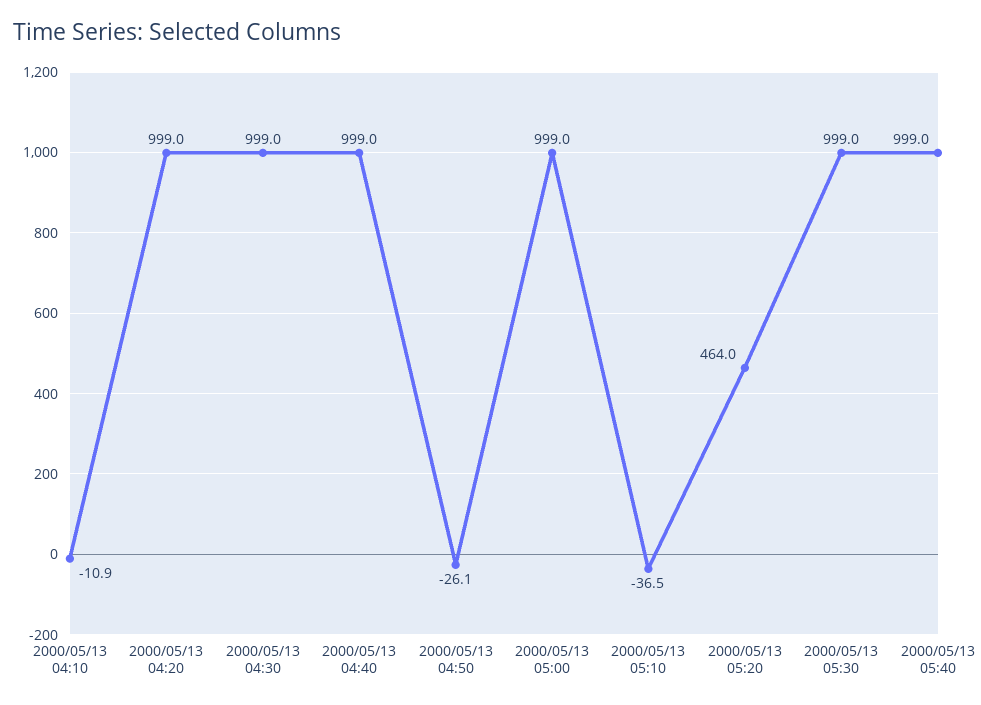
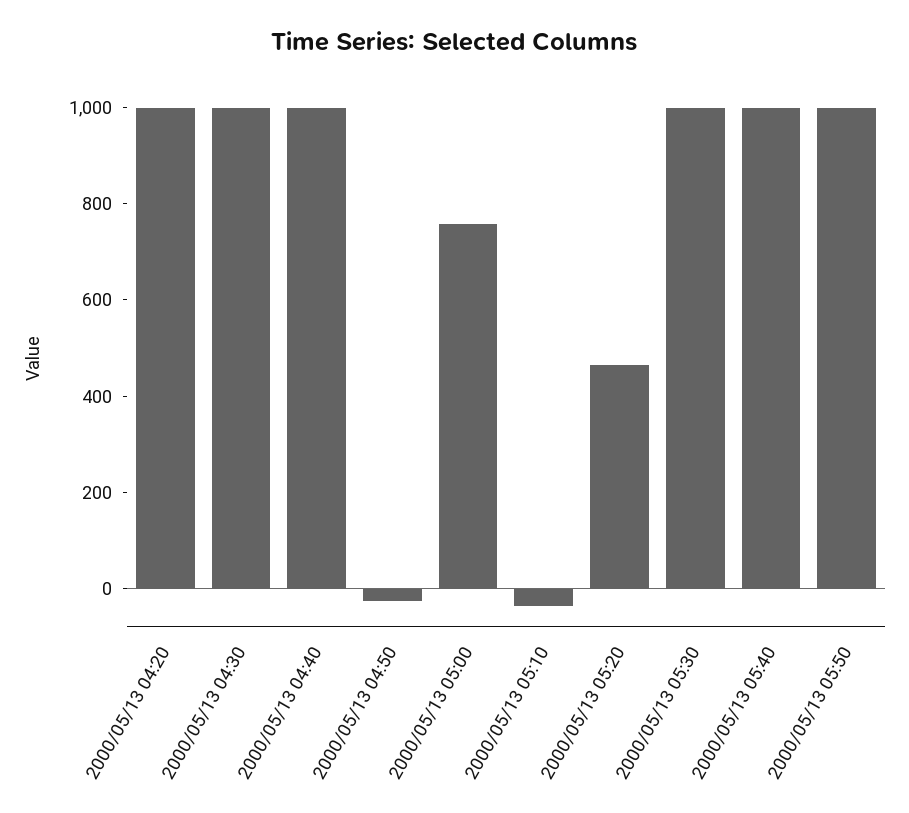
2000/05/13 04:10: -10.9 -> none
2000/05/13 05:00: 999 -> 750
2000/05/13 05:50: none -> 1000

